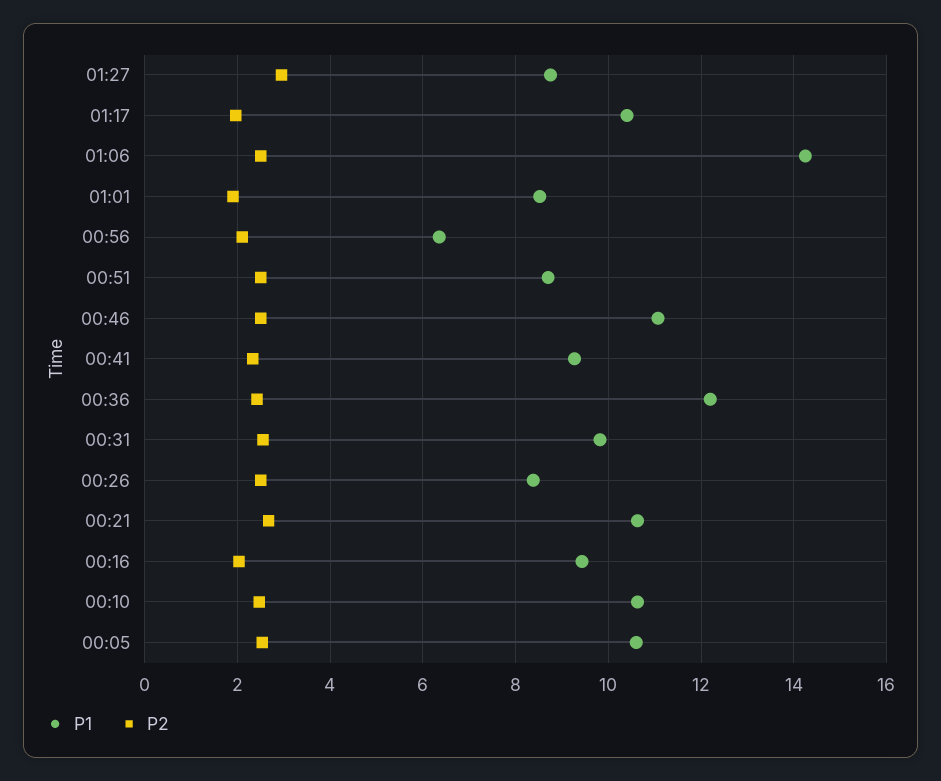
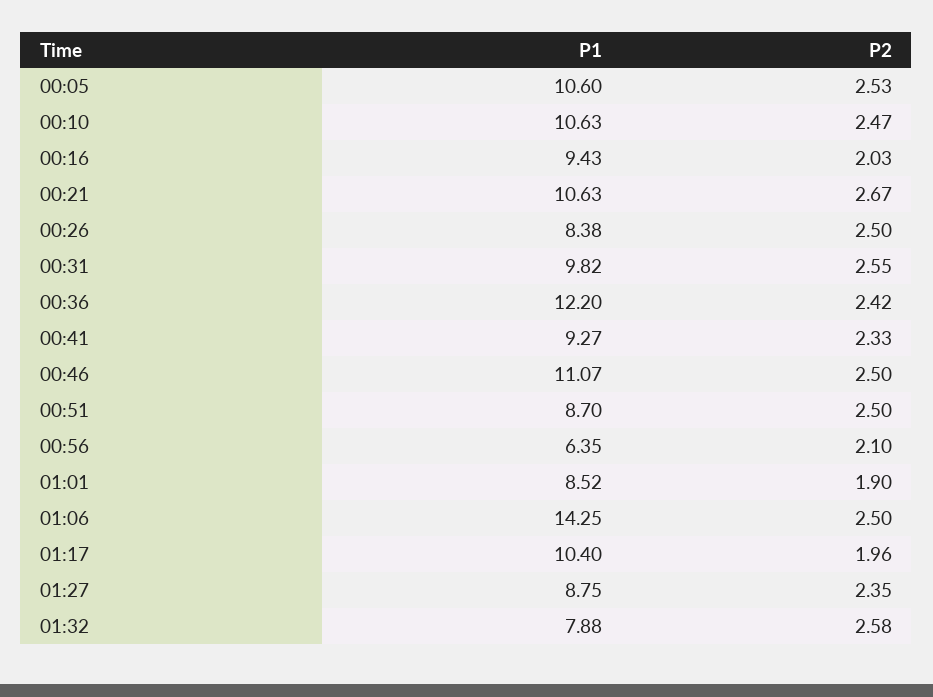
P2, 01:27: 3 -> 2.35
P1, 01:32: none -> 7.88
P2, 01:32: none -> 2.58

